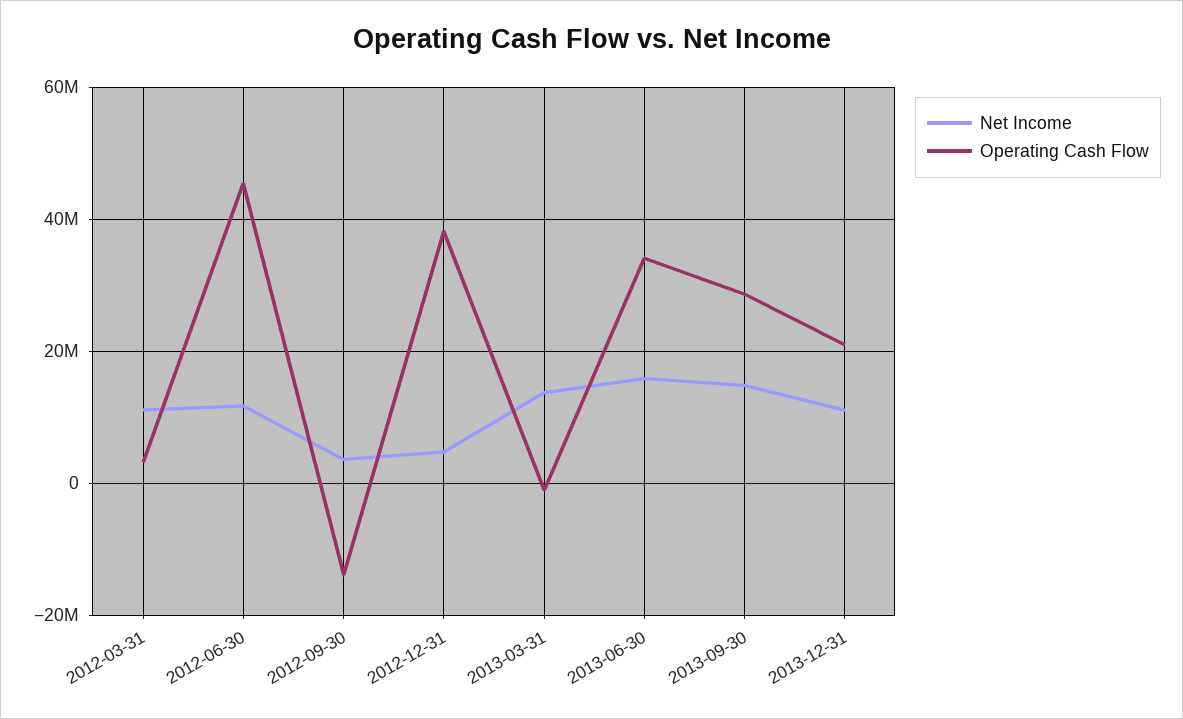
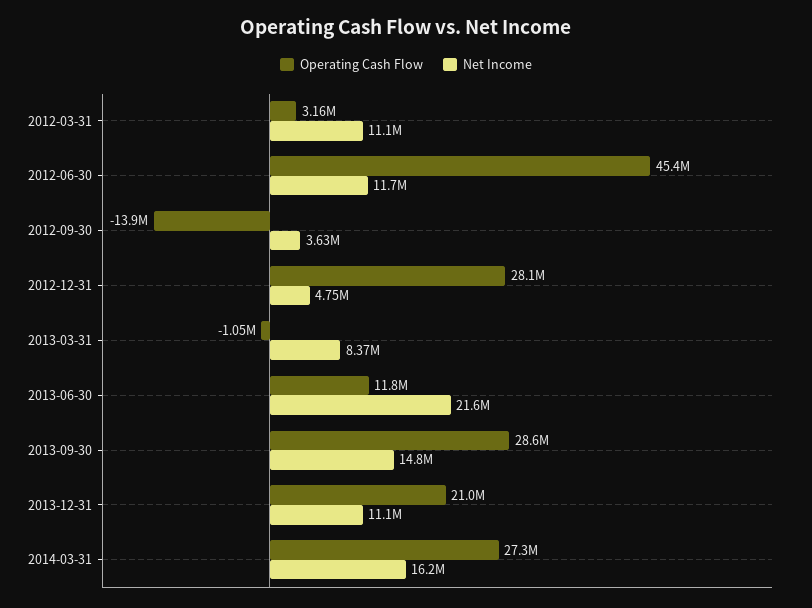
Operating Cash Flow, 2012-12-31: 38000000 -> 28100000
Net Income, 2013-03-31: 14000000 -> 8370000
Net Income, 2013-06-30: 16000000 -> 21600000
Operating Cash Flow, 2013-06-30: 34000000 -> 11800000
Operating Cash Flow, 2014-03-31: none -> 27300000
Net Income, 2014-03-31: none -> 16200000

